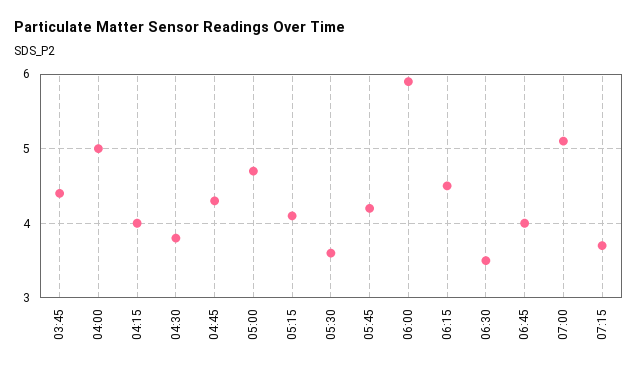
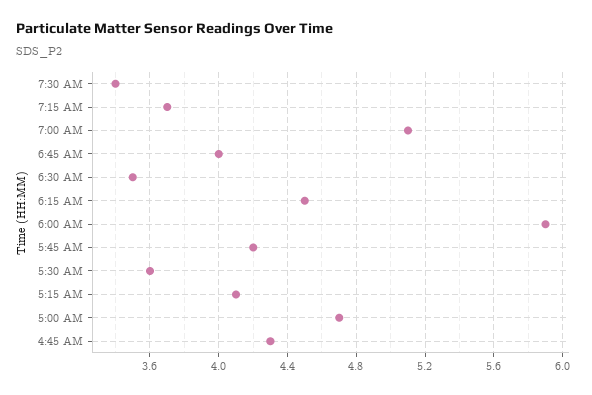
03:45: 4.4 -> none
04:00: 5 -> none
04:15: 4 -> none
04:30: 3.8 -> none
7:30 AM: none -> 3.4

